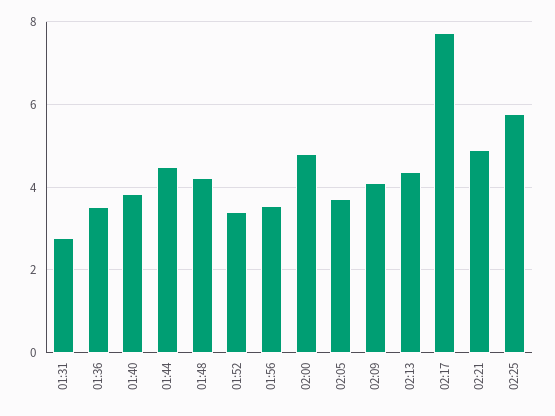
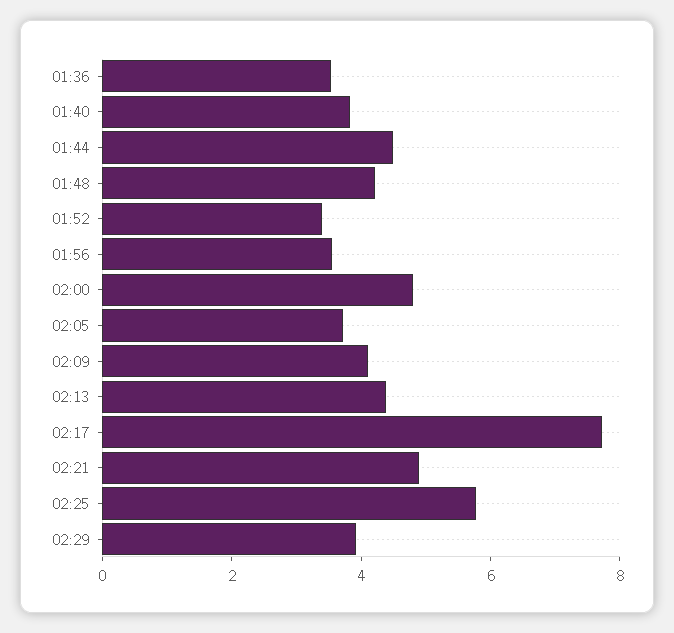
01:31: 2.8 -> none
02:29: none -> 4

